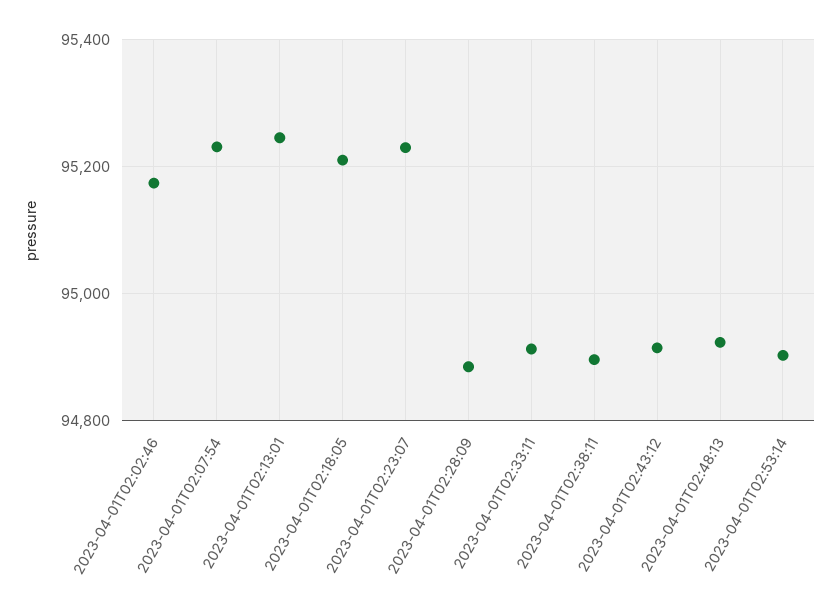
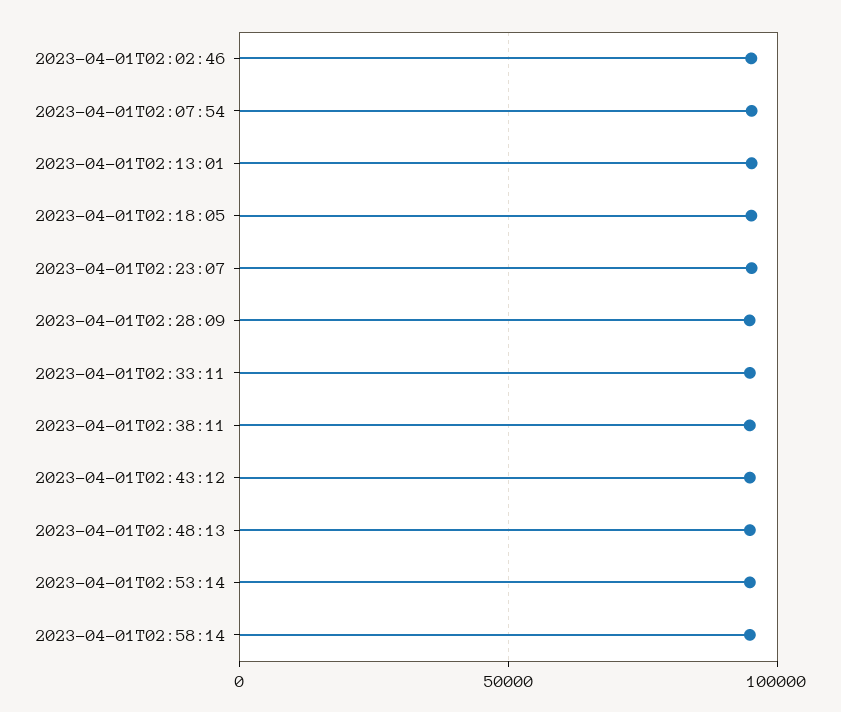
2023-04-01T02:58:14: none -> 95000

